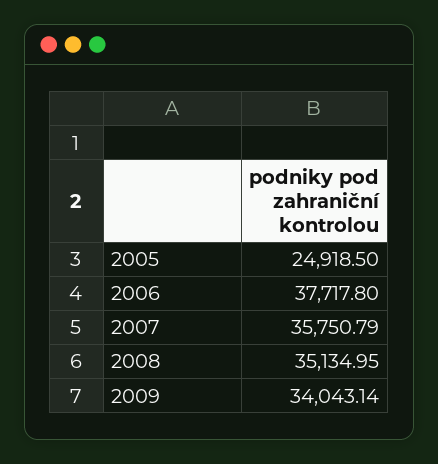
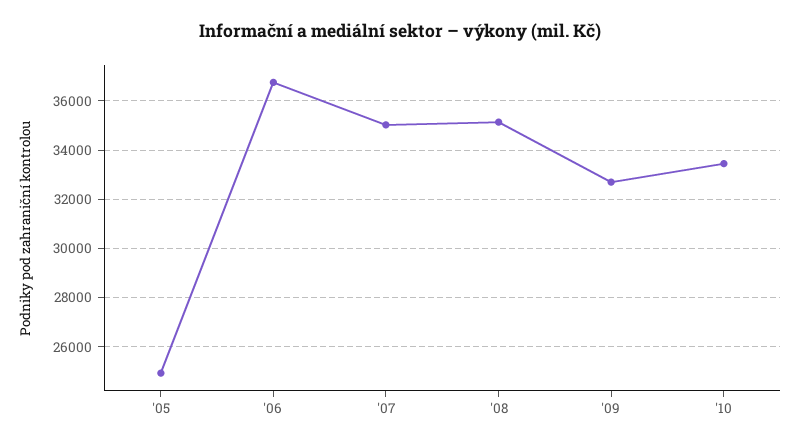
2006: 37717.8 -> 36750
2007: 35750.79 -> 35000
2009: 34043.14 -> 32750
'10: none -> 33500

